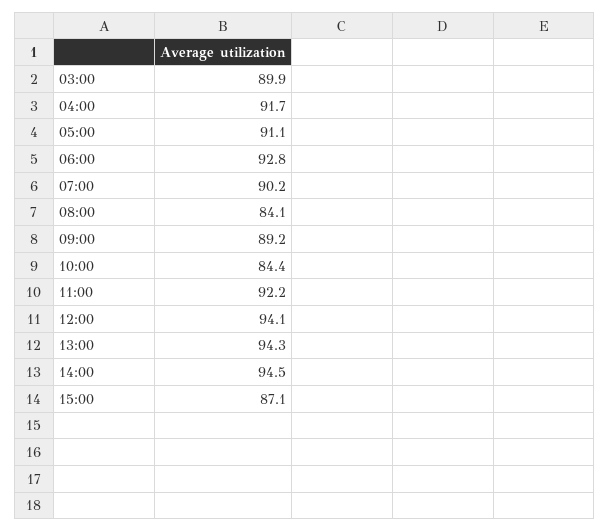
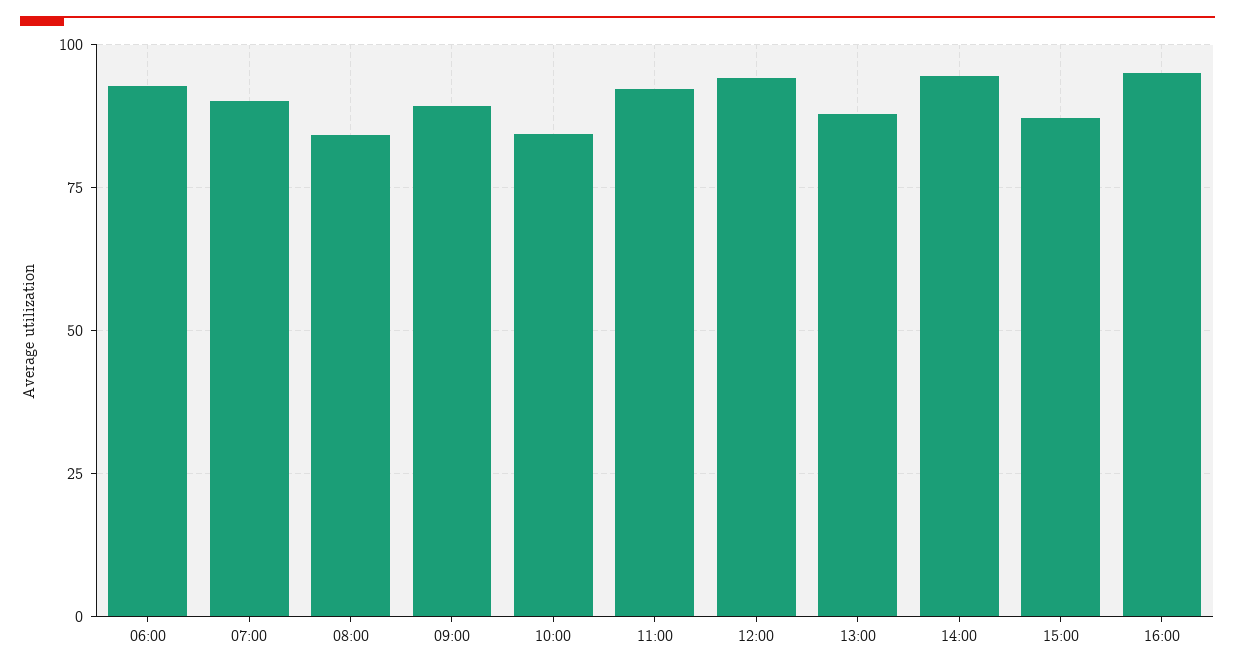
03:00: 89.9 -> none
04:00: 91.7 -> none
05:00: 91.1 -> none
13:00: 94.3 -> 87.5
16:00: none -> 95

